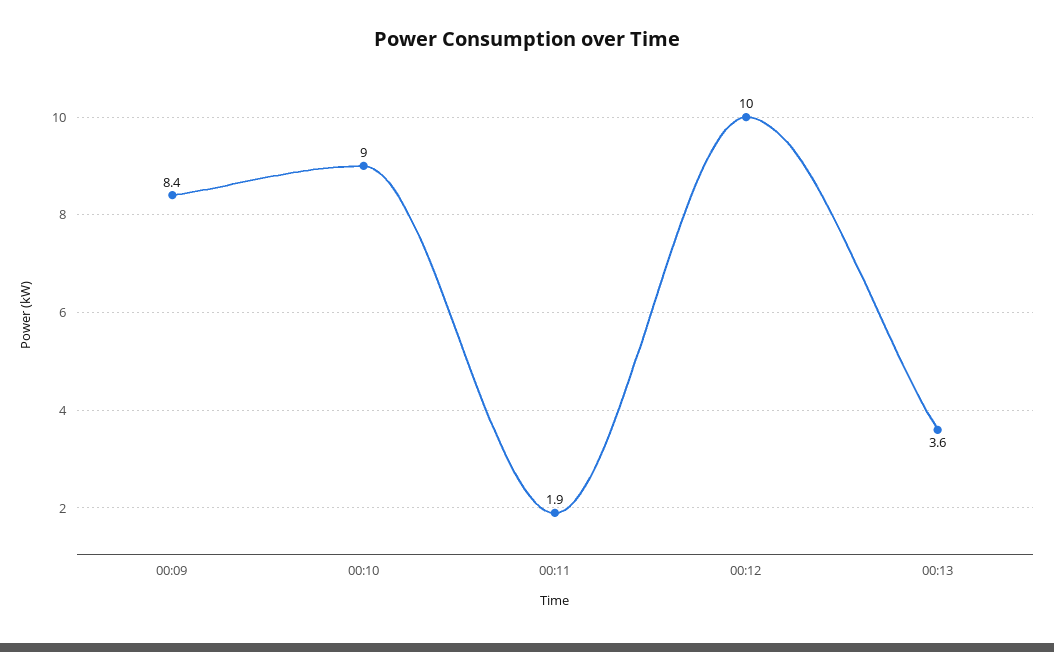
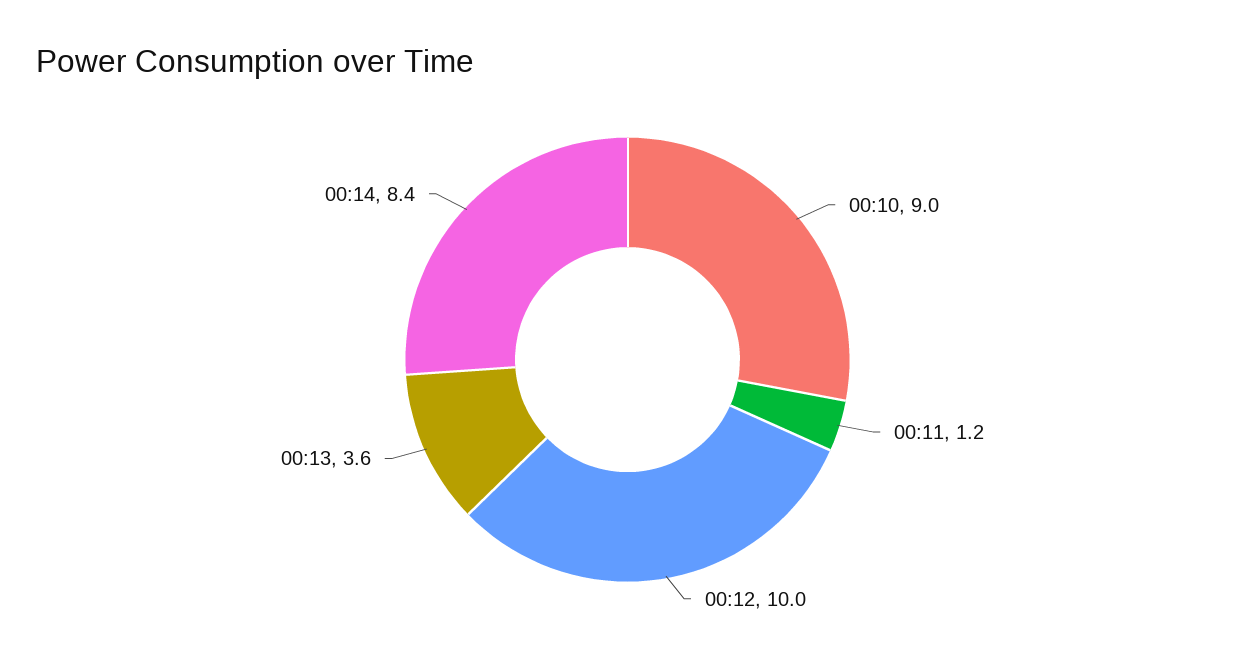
00:09: 8.4 -> none
00:11: 1.9 -> 1.2
00:14: none -> 8.4

